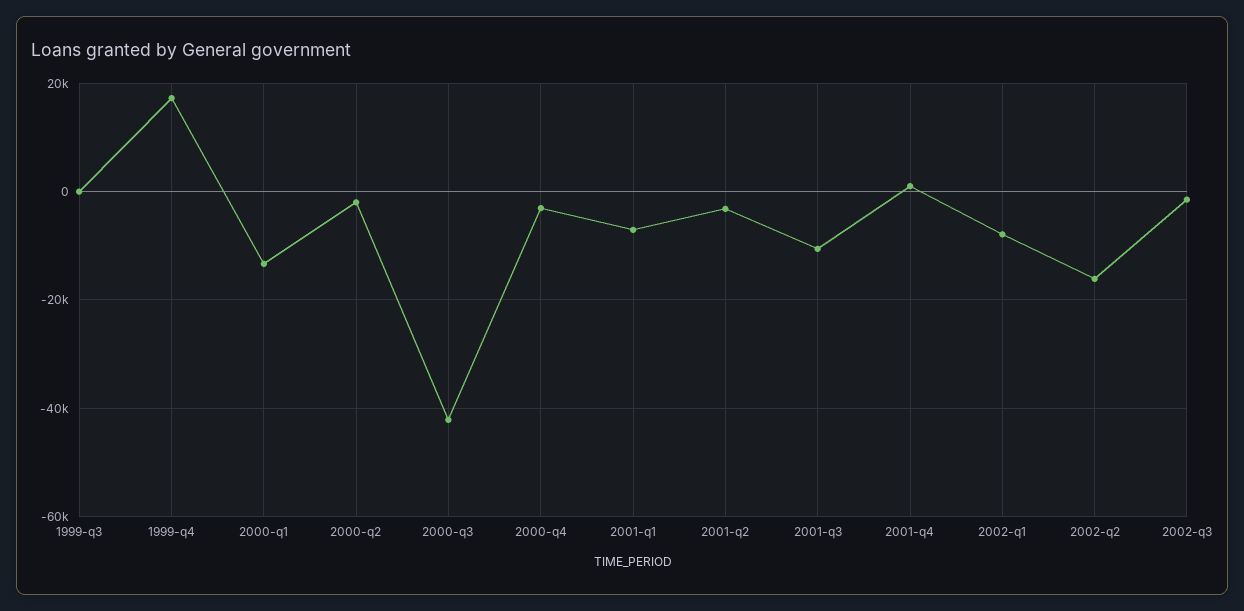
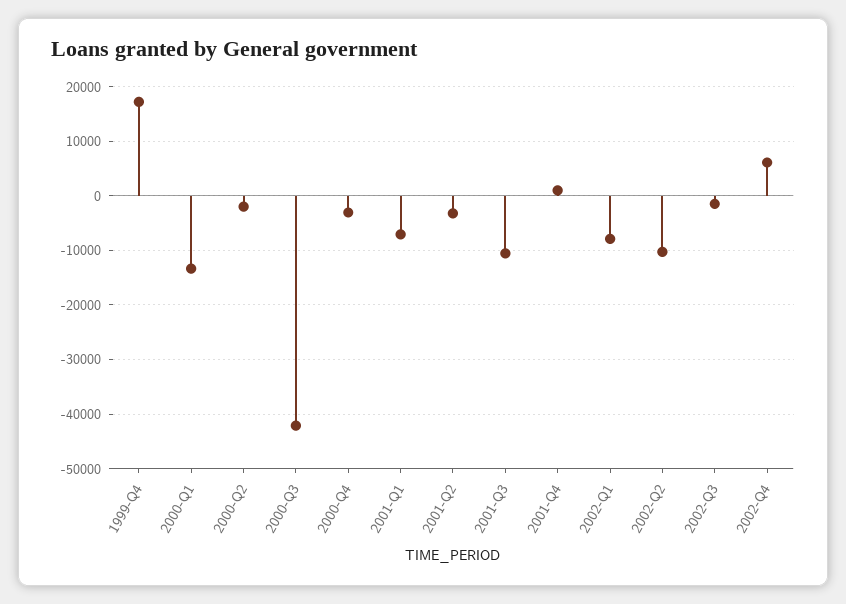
1999-q3: 0 -> none
2002-q2: -16000 -> -10000
2002-Q4: none -> 6000

